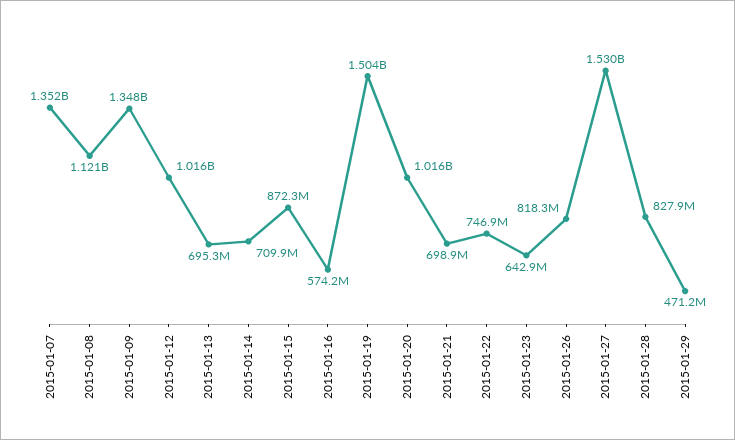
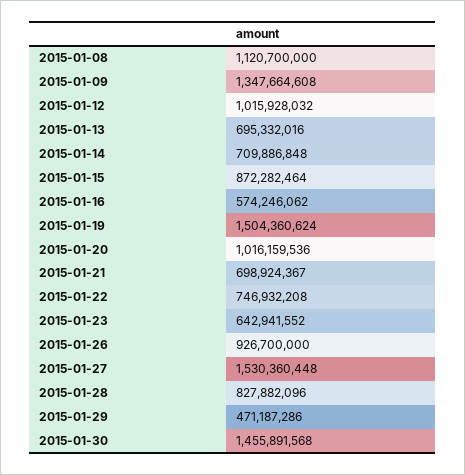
2015-01-07: 1352000000 -> none
2015-01-26: 818300000 -> 926700000
2015-01-30: none -> 1455891568

